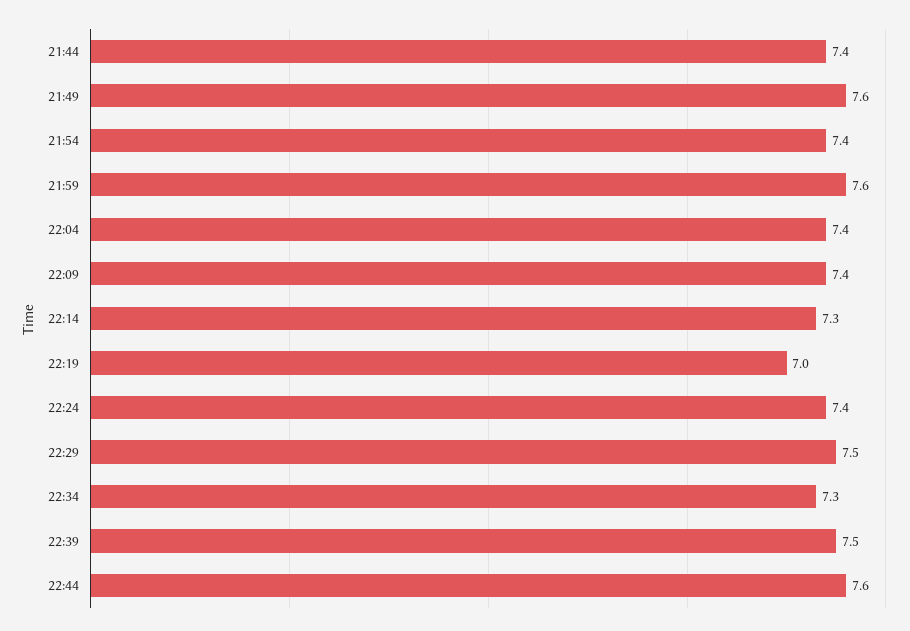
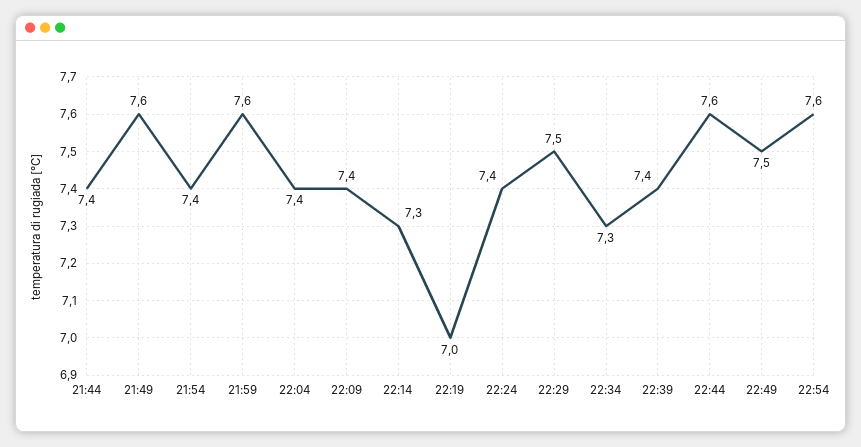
22:39: 7.5 -> 7.4
22:49: none -> 7.5
22:54: none -> 7.6

